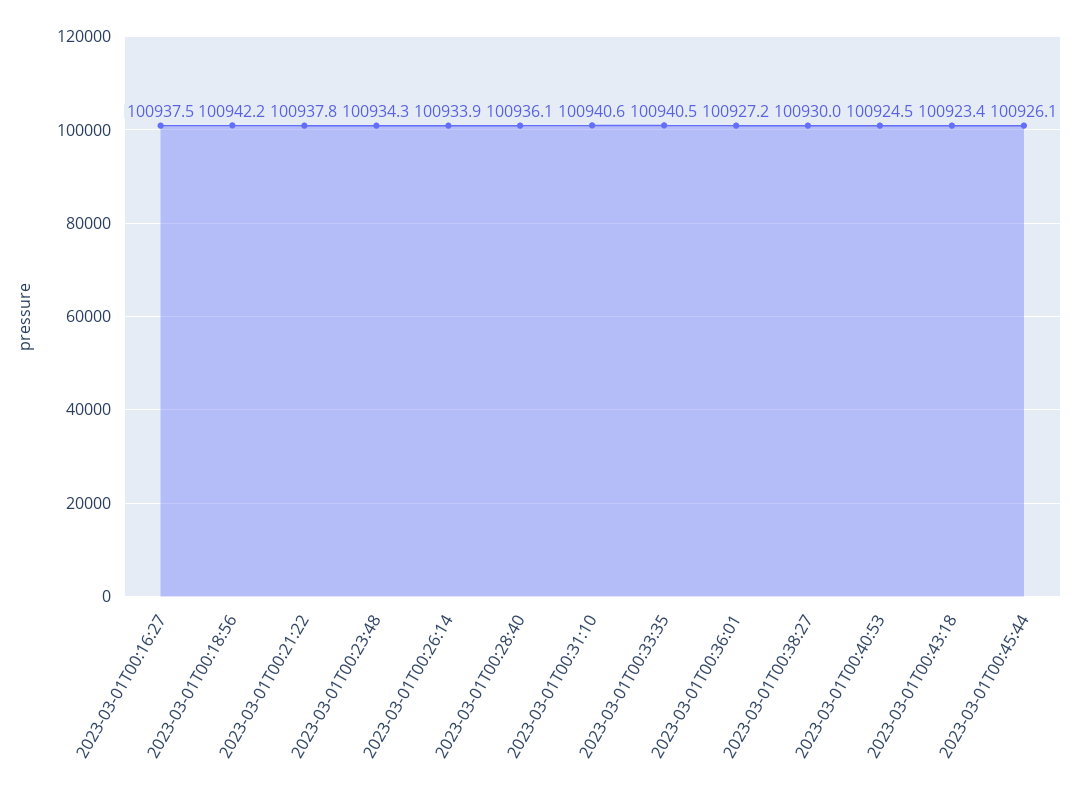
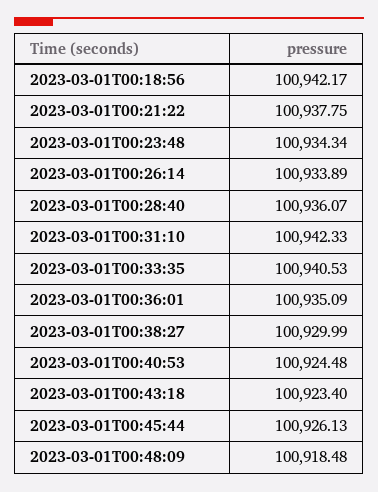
2023-03-01T00:16:27: 100937.5 -> none
2023-03-01T00:31:10: 100940.6 -> 100942.33
2023-03-01T00:36:01: 100927.2 -> 100935.09
2023-03-01T00:48:09: none -> 100918.48

